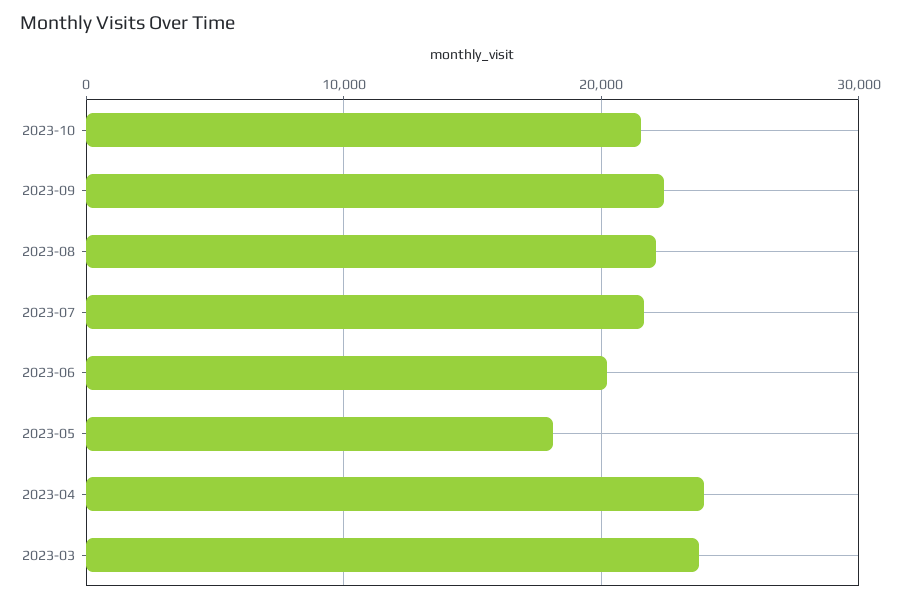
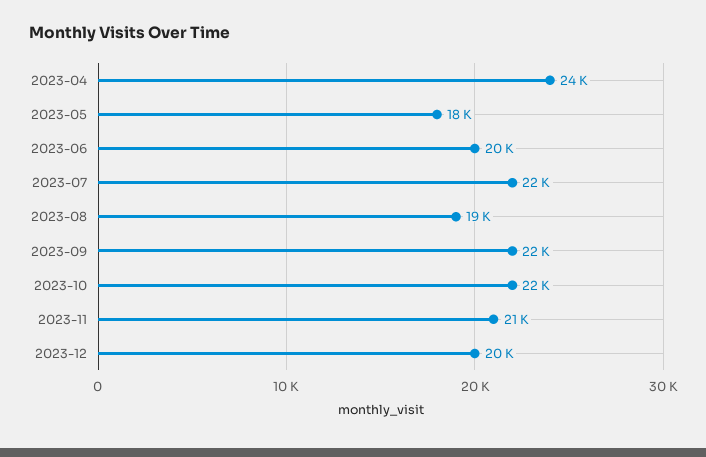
2023-08: 22000 -> 19000
2023-03: 24000 -> none
2023-11: none -> 21000
2023-12: none -> 20000

